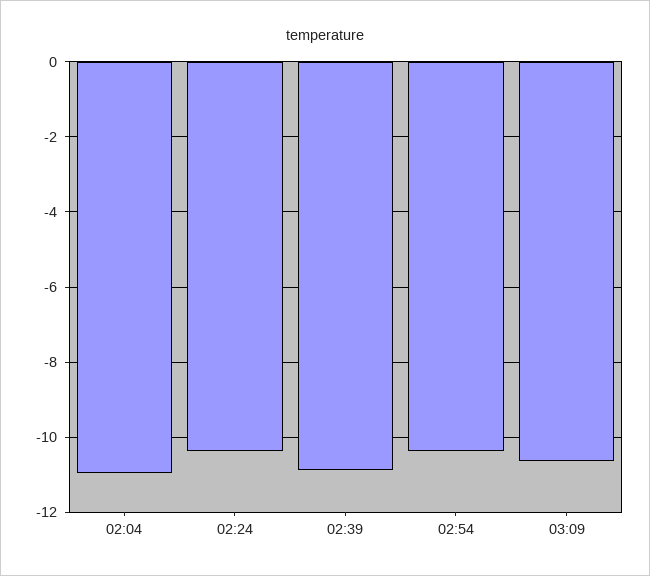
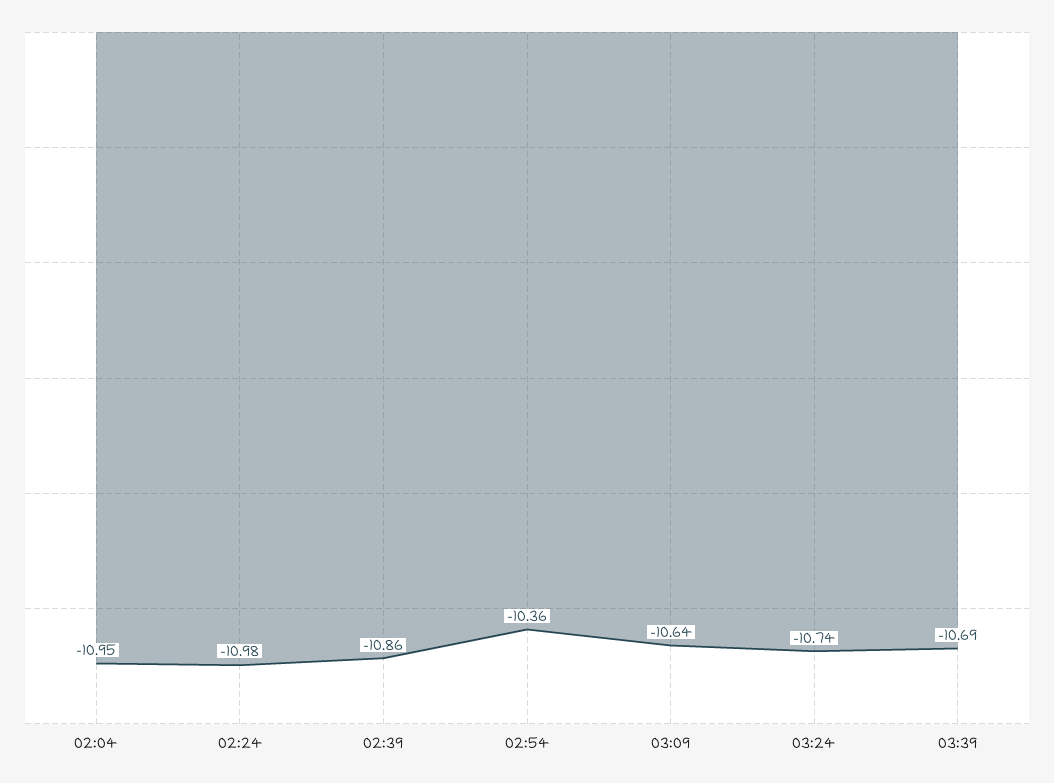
02:24: -10.4 -> -10.98
03:24: none -> -10.74
03:39: none -> -10.69

